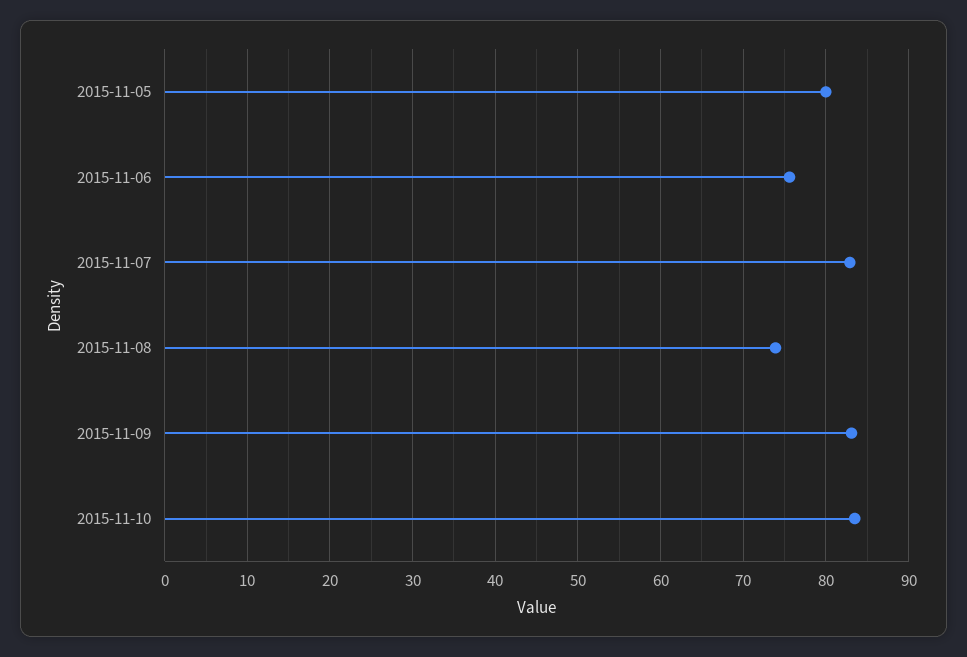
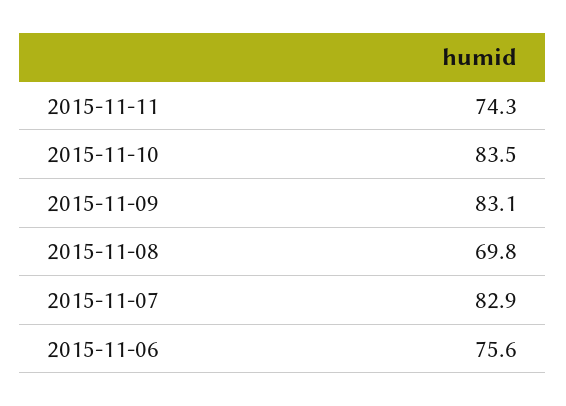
2015-11-05: 80 -> none
2015-11-08: 74 -> 69.8
2015-11-11: none -> 74.3

